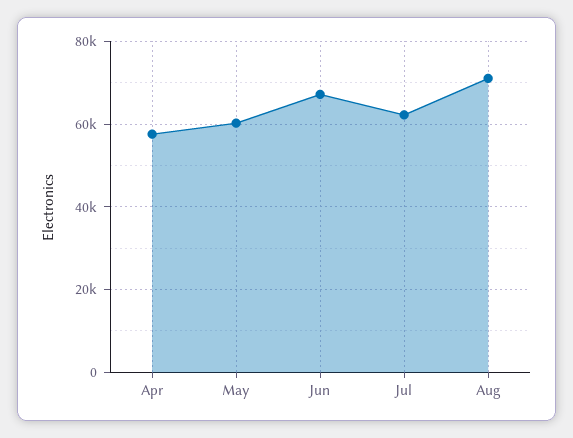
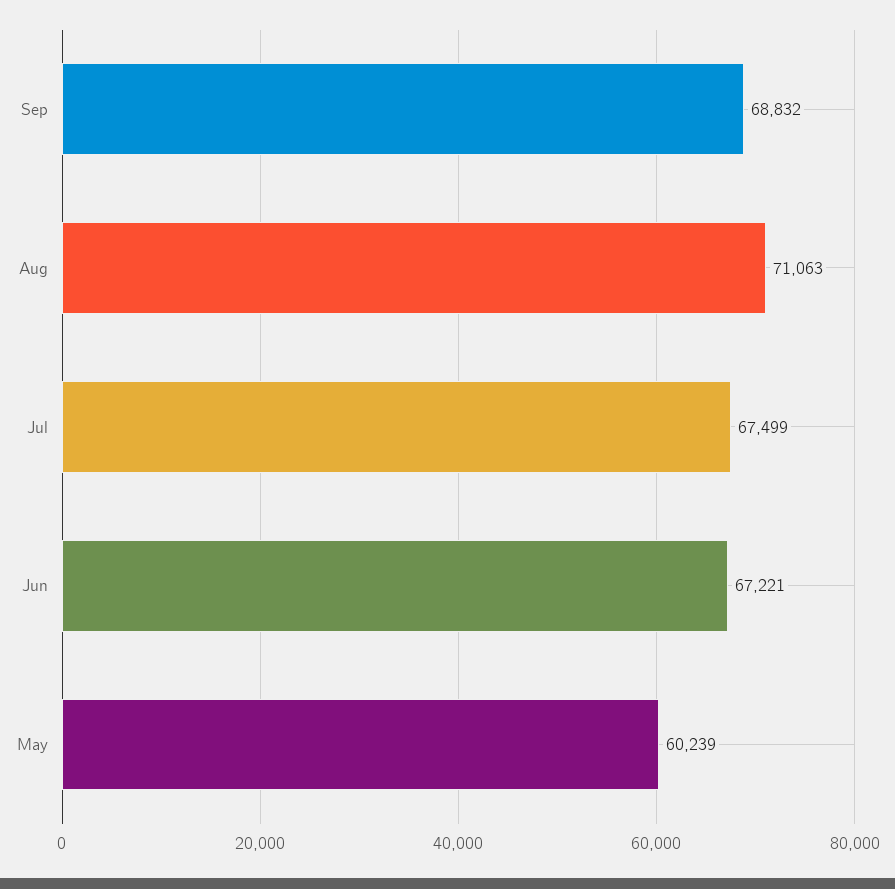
Apr: 58000 -> none
Jul: 62000 -> 67499
Sep: none -> 68832

